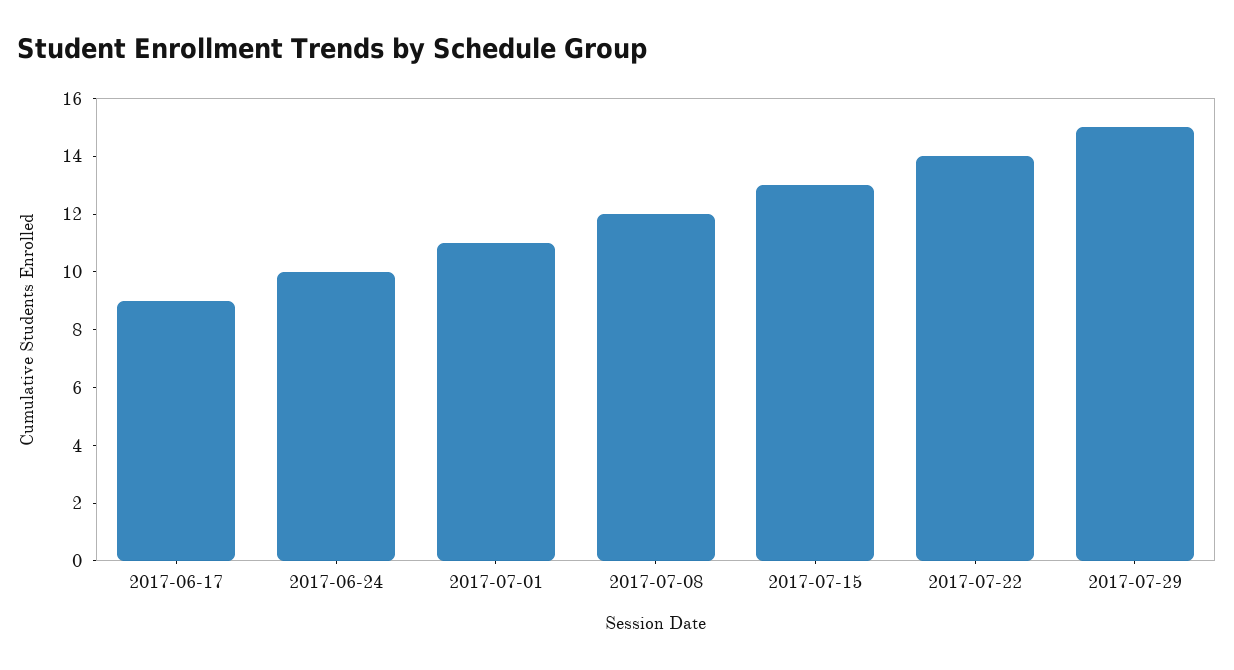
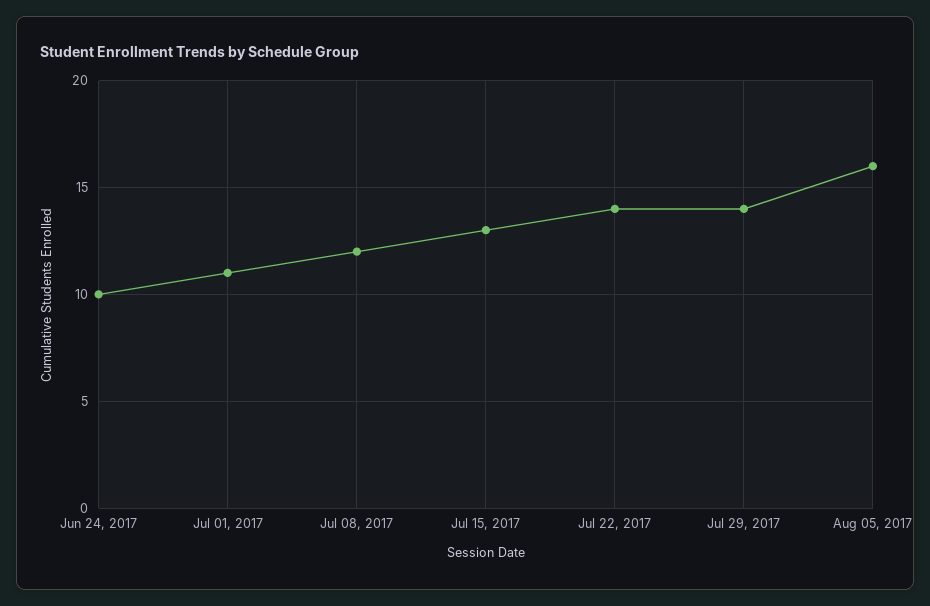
2017-06-17: 9 -> none
2017-07-29: 15 -> 14
Aug 05, 2017: none -> 16

